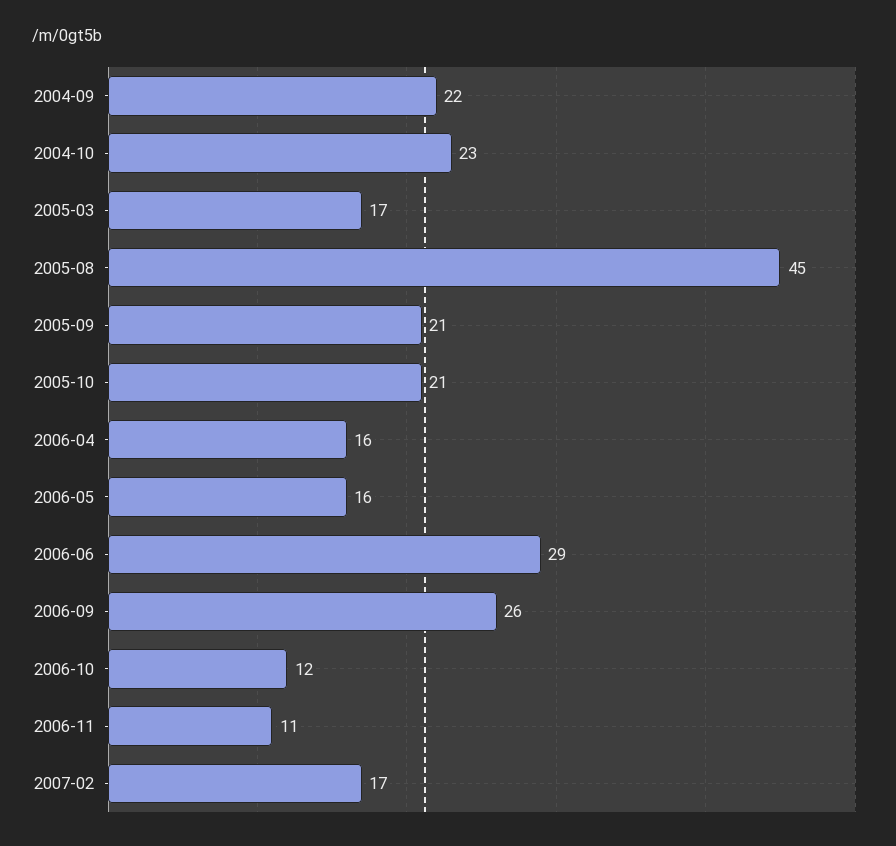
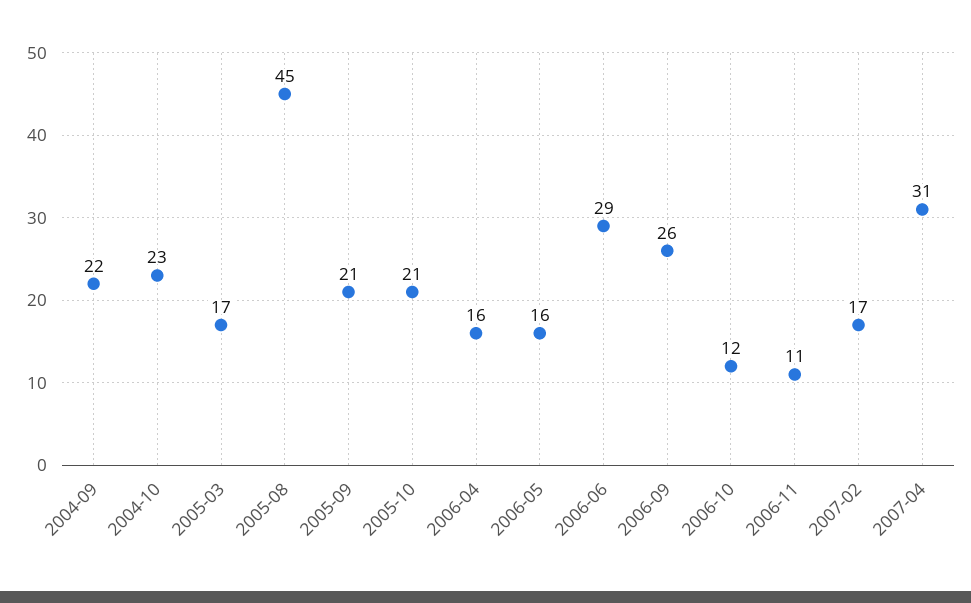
2007-04: none -> 31

